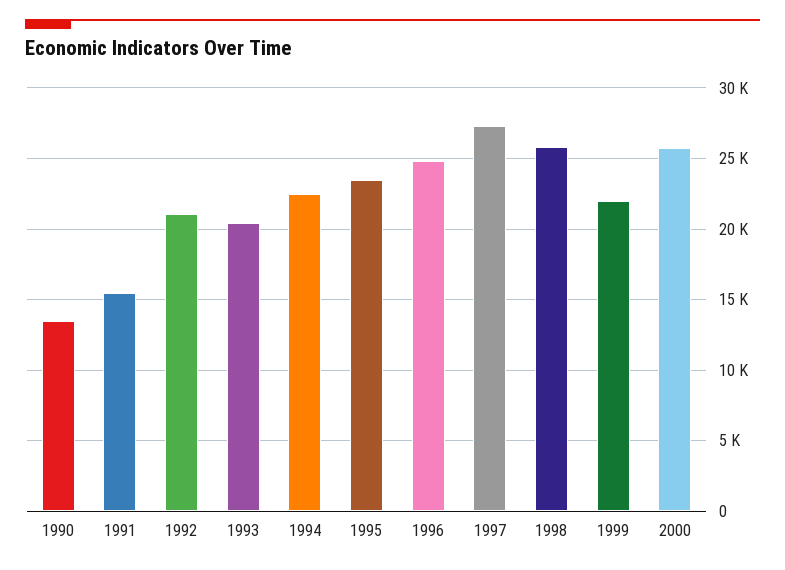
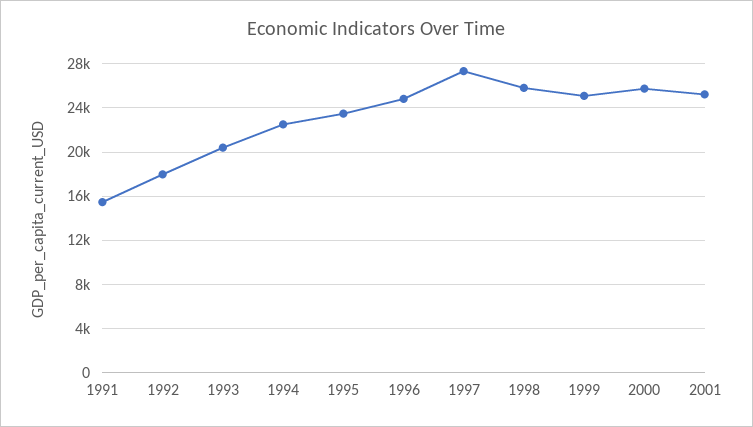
1990: 13500 -> none
1992: 21000 -> 18000
1999: 22000 -> 25000
2001: none -> 25000

